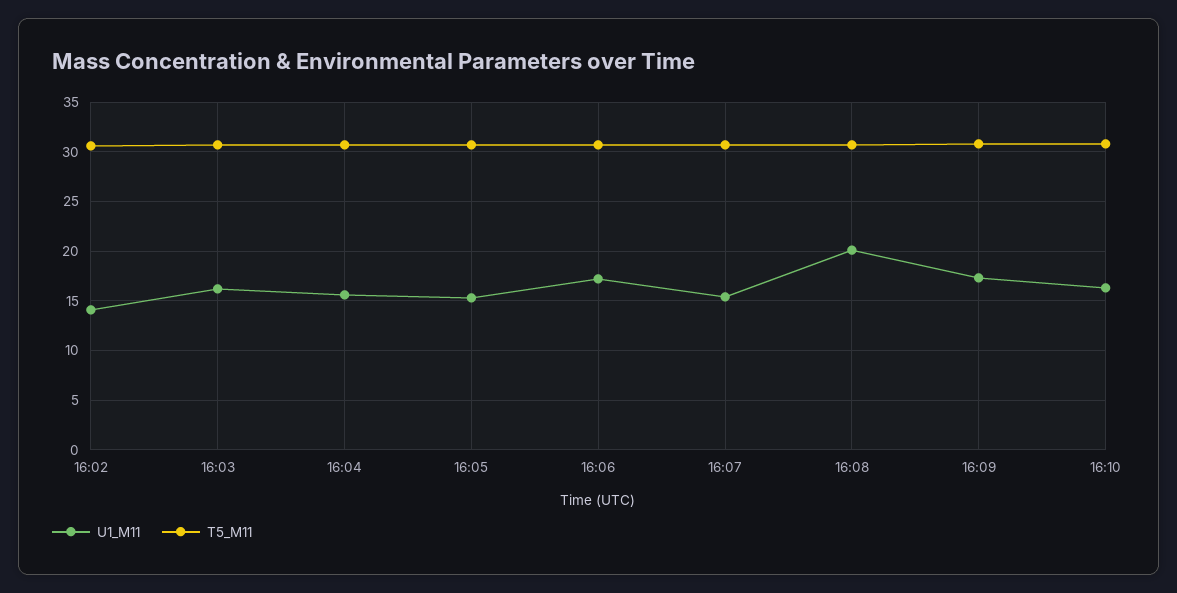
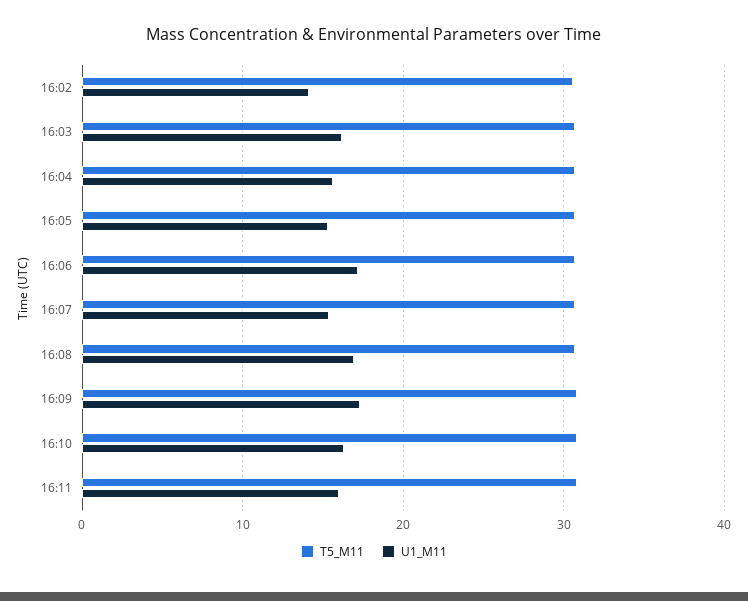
U1_M11, 16:08: 20 -> 17
T5_M11, 16:11: none -> 31
U1_M11, 16:11: none -> 16

